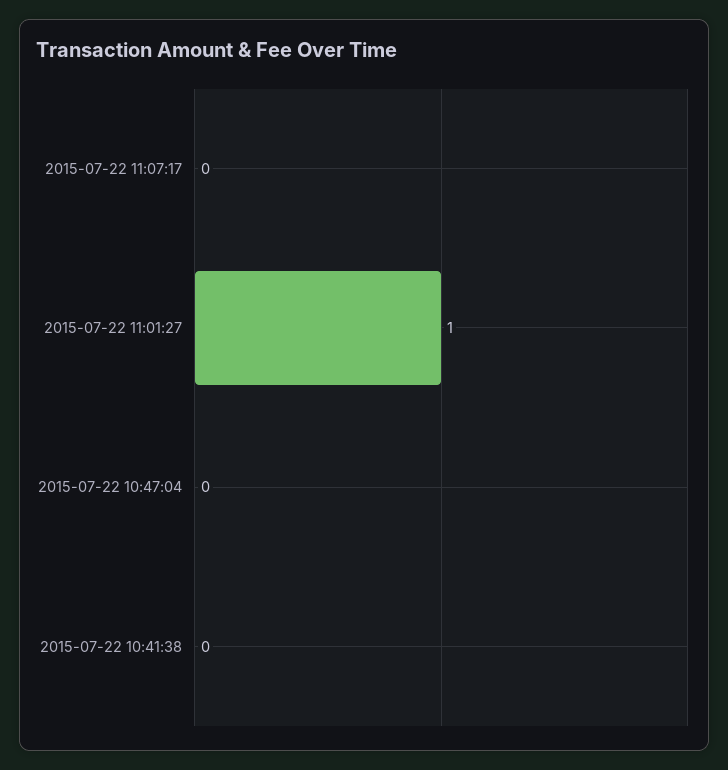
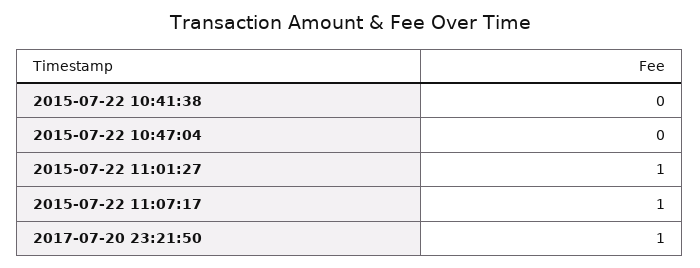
2015-07-22 11:07:17: 0 -> 1
2017-07-20 23:21:50: none -> 1

